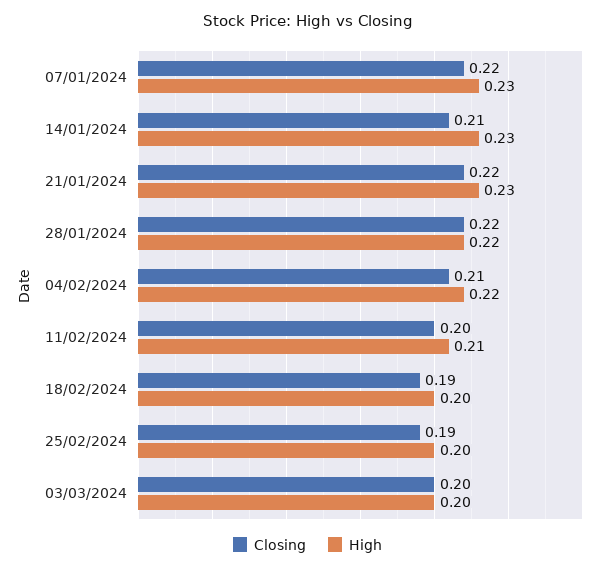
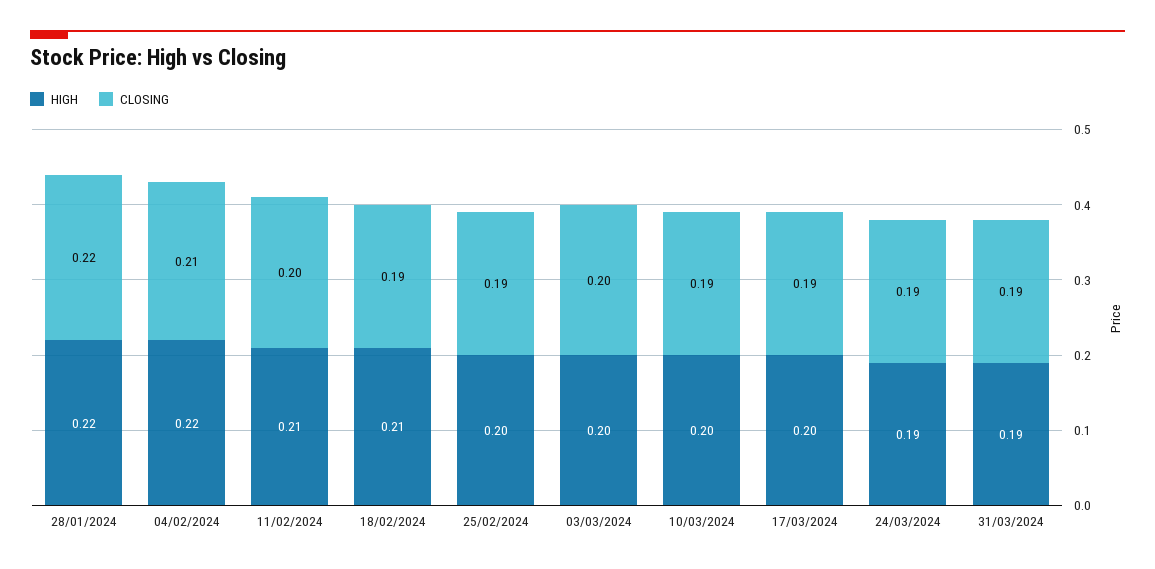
Closing, 07/01/2024: 0.22 -> none
High, 07/01/2024: 0.23 -> none
Closing, 14/01/2024: 0.21 -> none
High, 14/01/2024: 0.23 -> none
Closing, 21/01/2024: 0.22 -> none
High, 21/01/2024: 0.23 -> none
High, 18/02/2024: 0.2 -> 0.21
High, 10/03/2024: none -> 0.2
Closing, 10/03/2024: none -> 0.19
High, 17/03/2024: none -> 0.2
Closing, 17/03/2024: none -> 0.19
High, 24/03/2024: none -> 0.19
Closing, 24/03/2024: none -> 0.19
High, 31/03/2024: none -> 0.19
Closing, 31/03/2024: none -> 0.19

